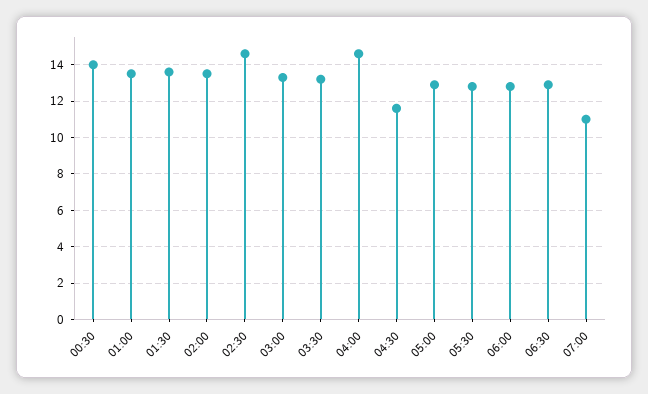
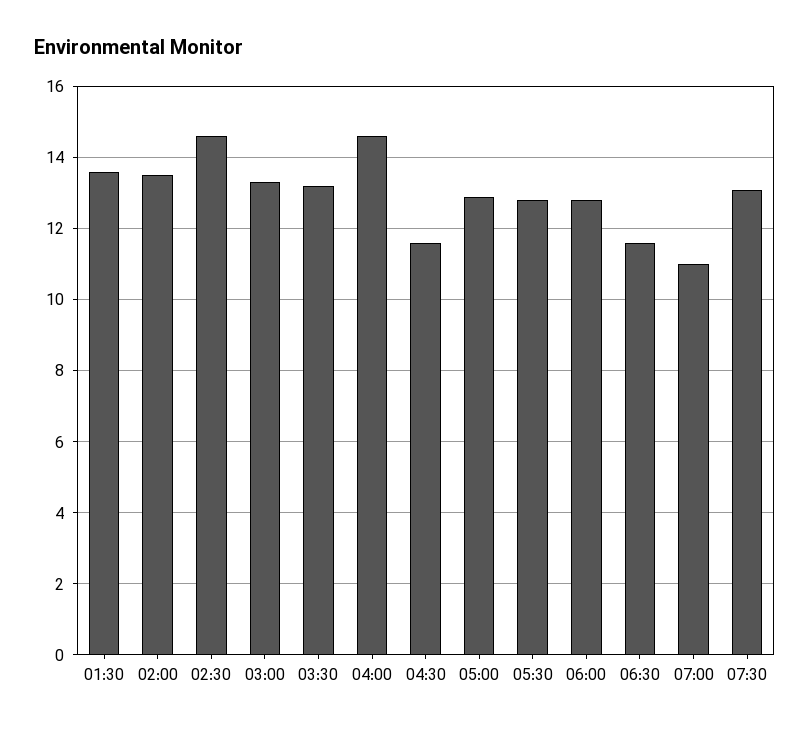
00:30: 14 -> none
01:00: 13.5 -> none
06:30: 13 -> 11.5
07:30: none -> 13

